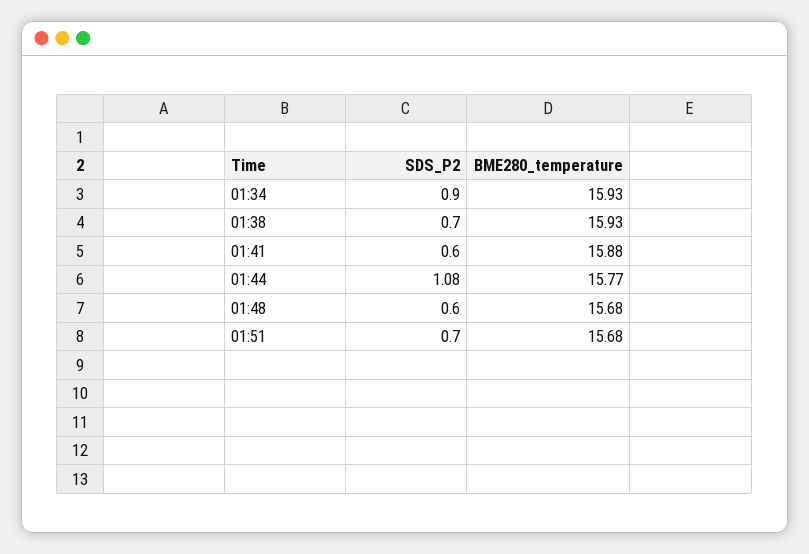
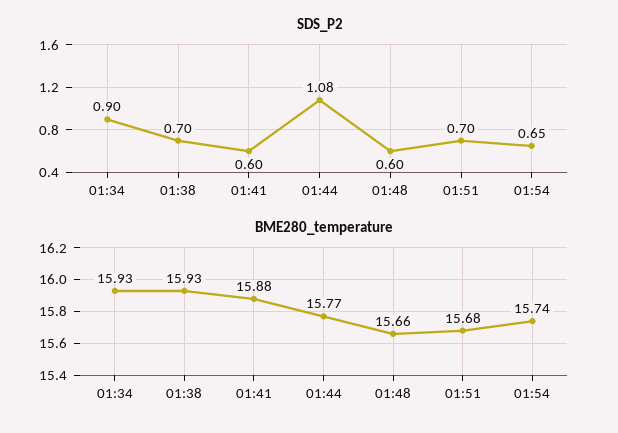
BME280_temperature, 01:48: 15.68 -> 15.66
SDS_P2, 01:54: none -> 0.65
BME280_temperature, 01:54: none -> 15.74

